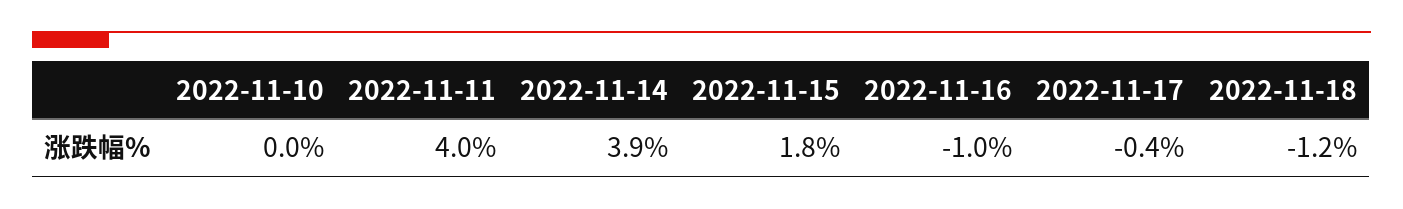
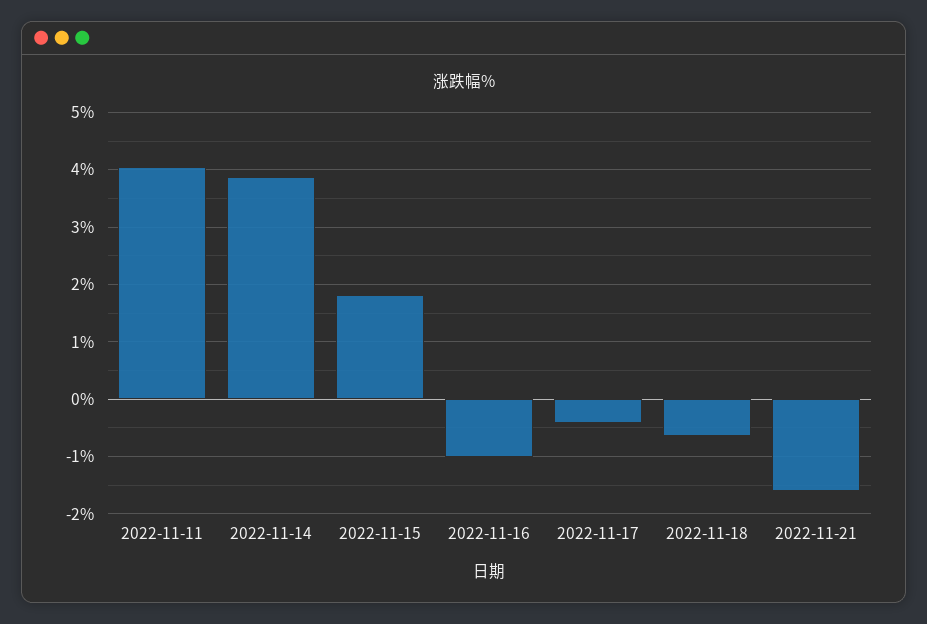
2022-11-10: 0 -> none
2022-11-18: -1.2 -> -0.6
2022-11-21: none -> -1.6

